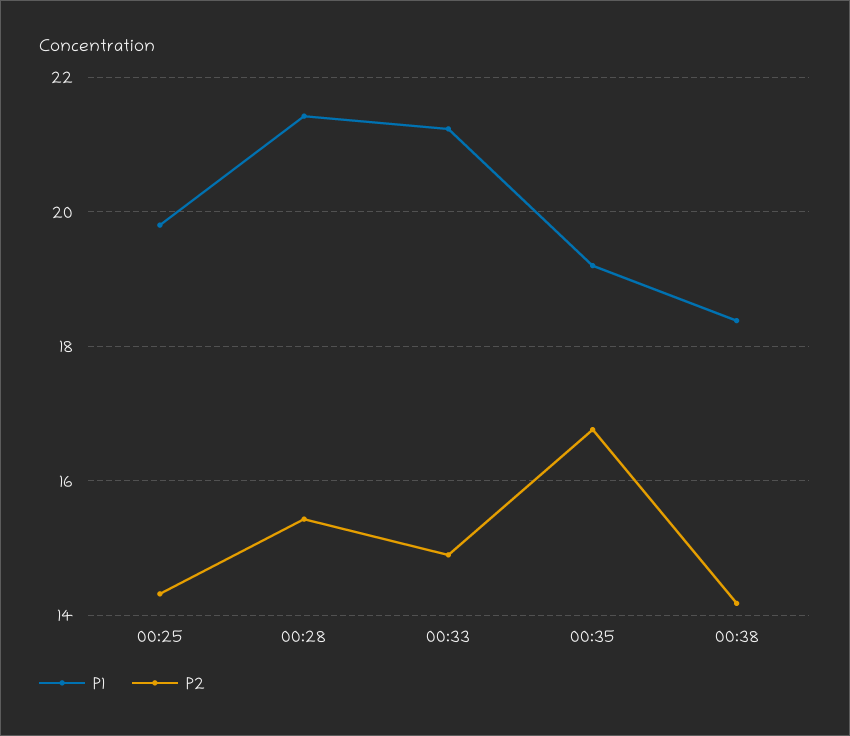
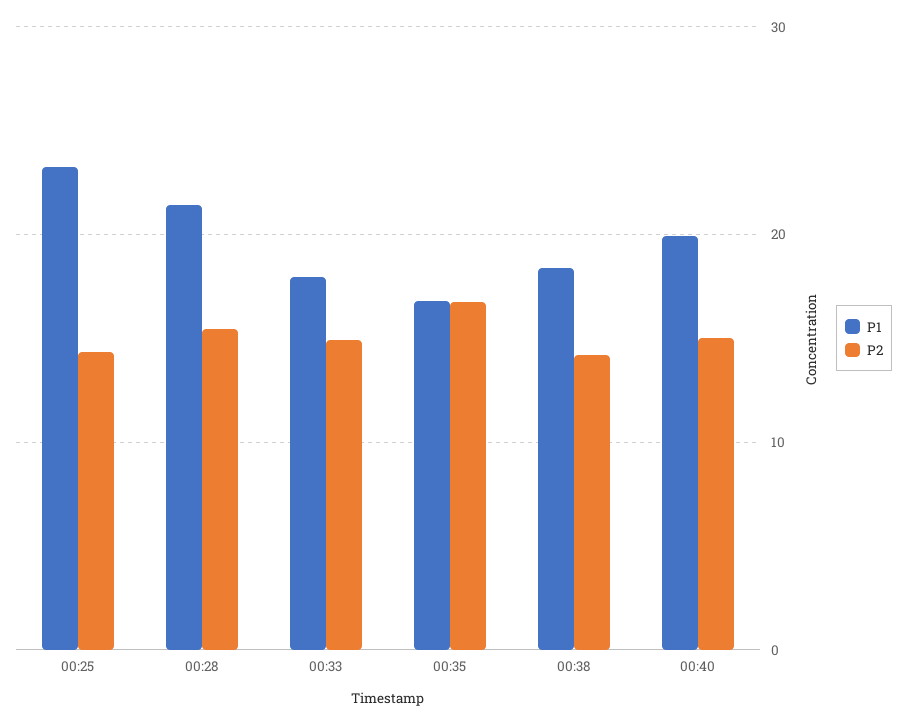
P1, 00:25: 19.8 -> 23
P1, 00:33: 21.2 -> 18
P1, 00:35: 19.2 -> 17
P1, 00:40: none -> 20
P2, 00:40: none -> 15

